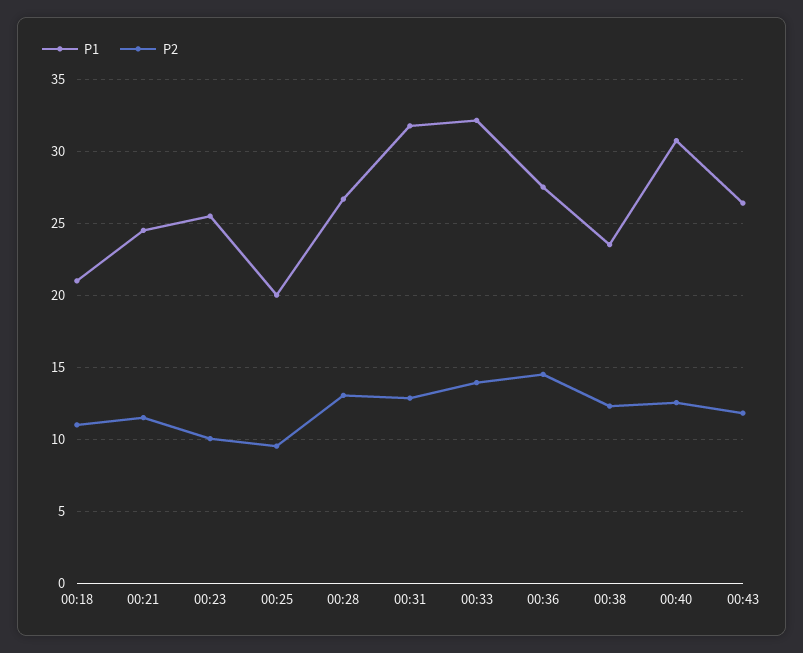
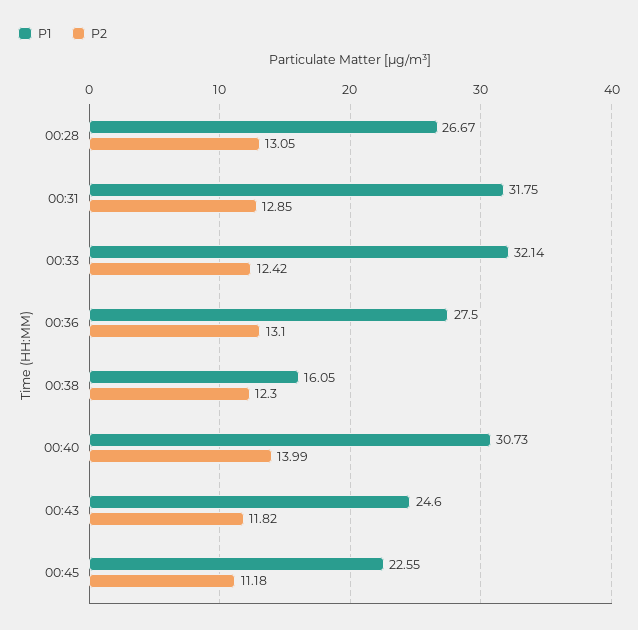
P1, 00:18: 21 -> none
P2, 00:18: 11 -> none
P1, 00:21: 24.5 -> none
P2, 00:21: 11.5 -> none
P1, 00:23: 25.5 -> none
P2, 00:23: 10 -> none
P1, 00:25: 20 -> none
P2, 00:25: 9.5 -> none
P2, 00:33: 14 -> 12.42
P2, 00:36: 14.5 -> 13.1
P1, 00:38: 23.5 -> 16.05
P2, 00:40: 12.5 -> 13.99
P1, 00:43: 26.5 -> 24.6
P1, 00:45: none -> 22.55
P2, 00:45: none -> 11.18

